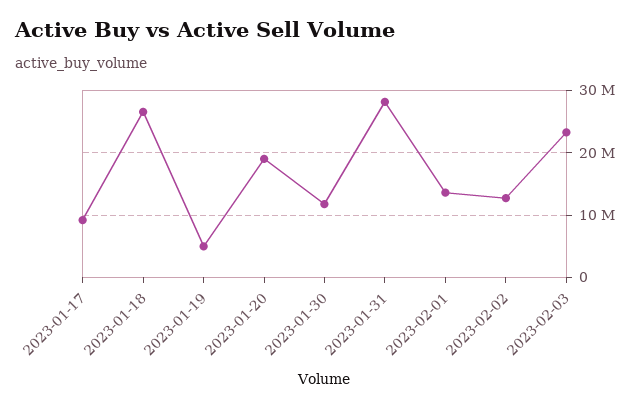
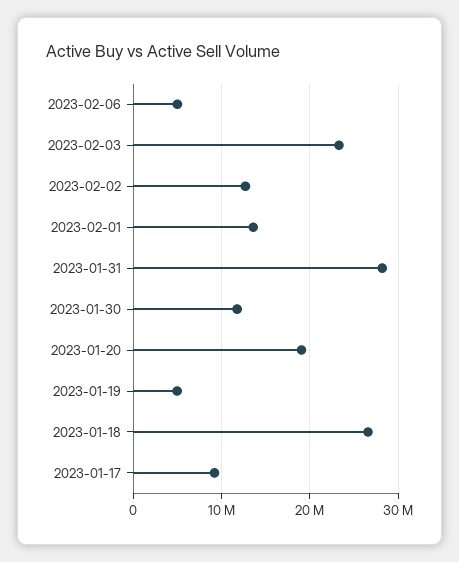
2023-02-06: none -> 5000000

